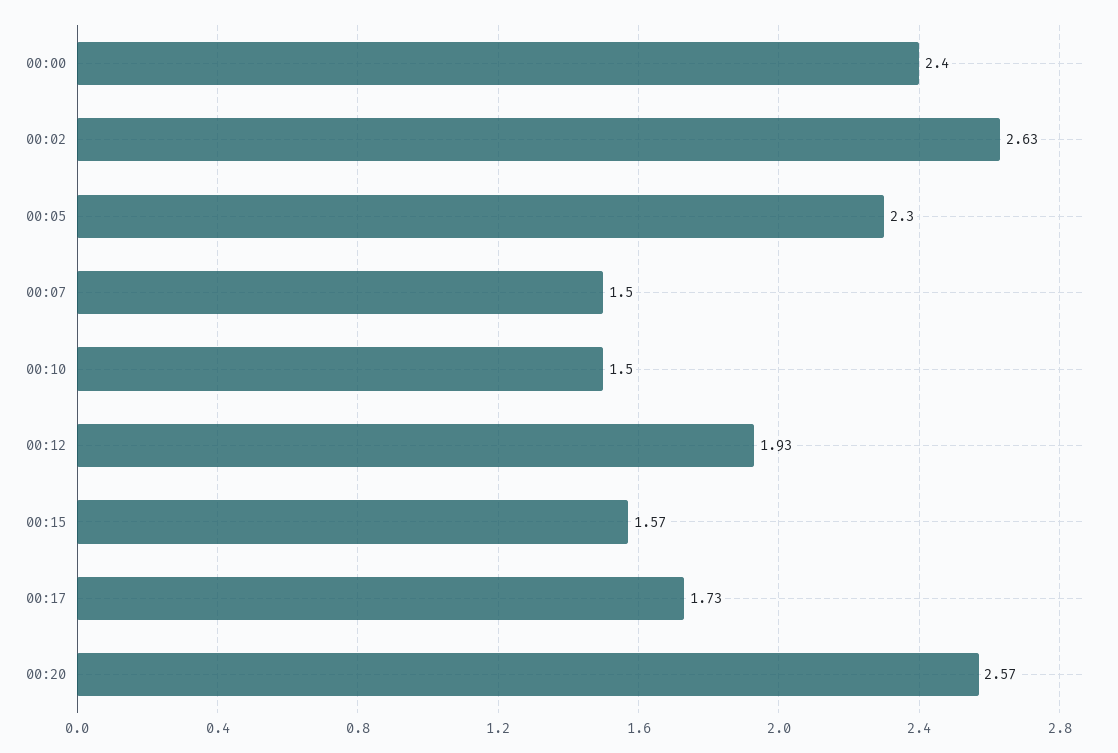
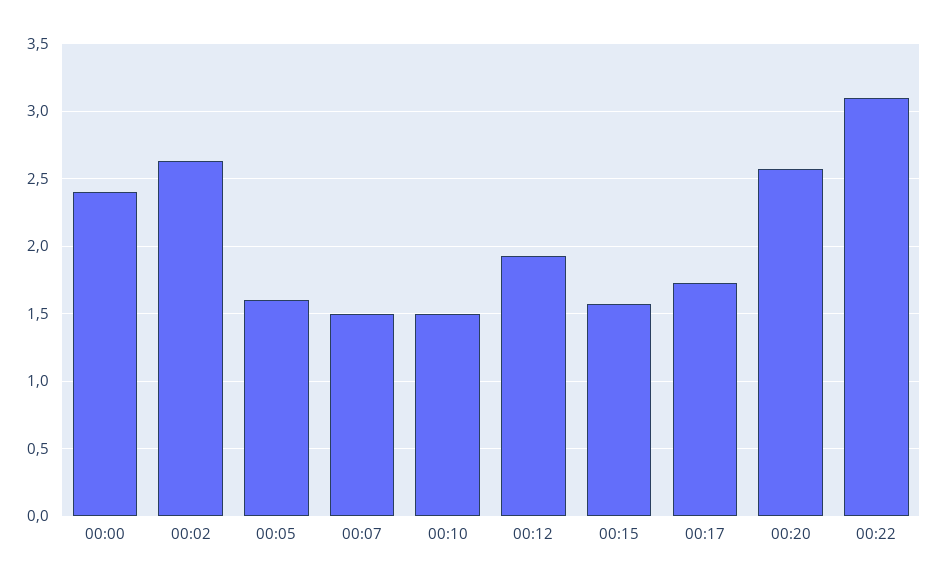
00:05: 2.3 -> 1.6
00:22: none -> 3.1

